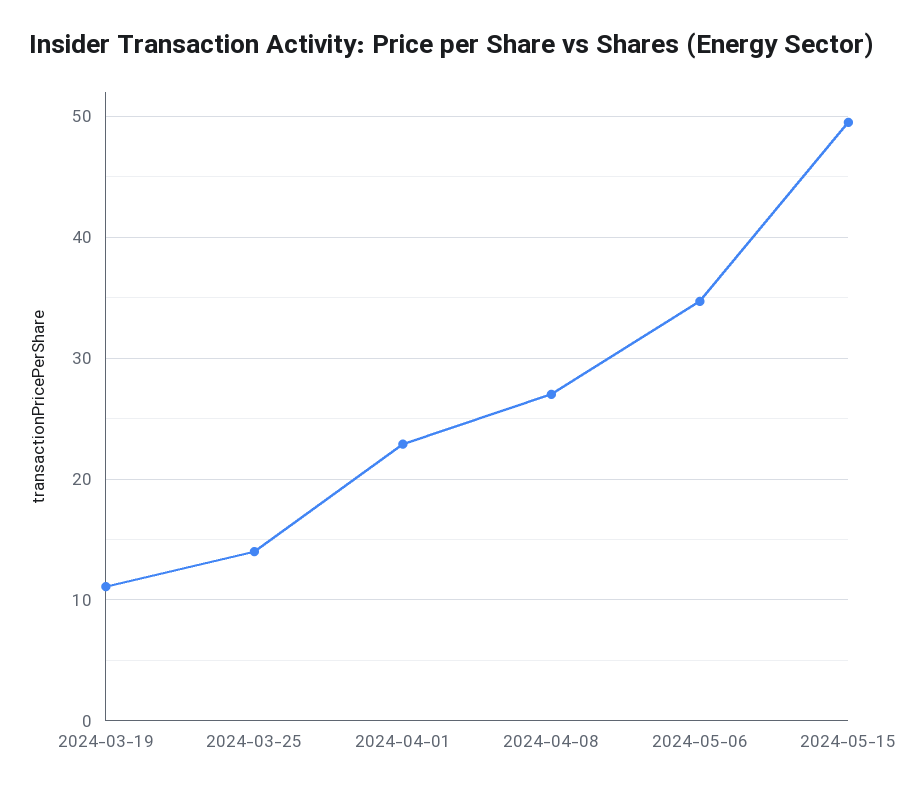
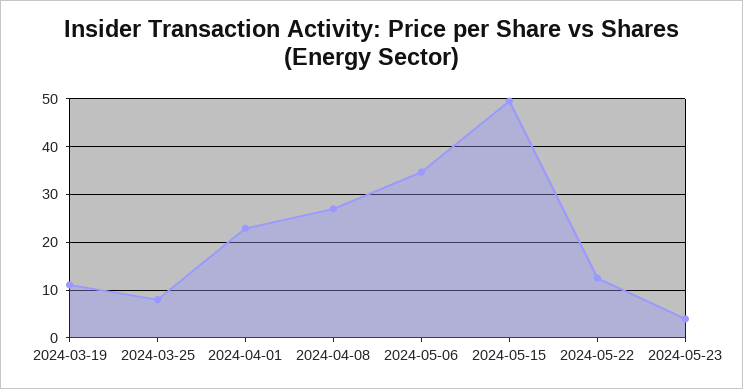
2024-03-25: 14 -> 8
2024-05-22: none -> 12
2024-05-23: none -> 4

